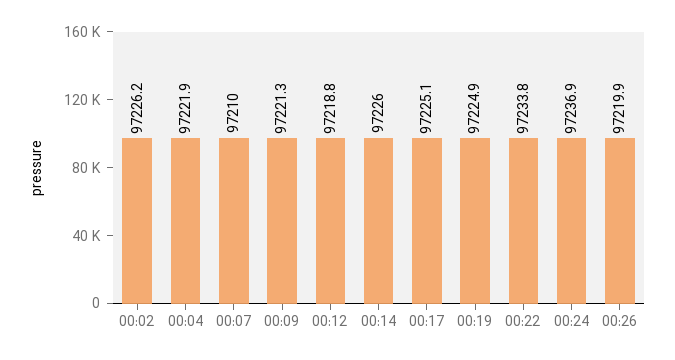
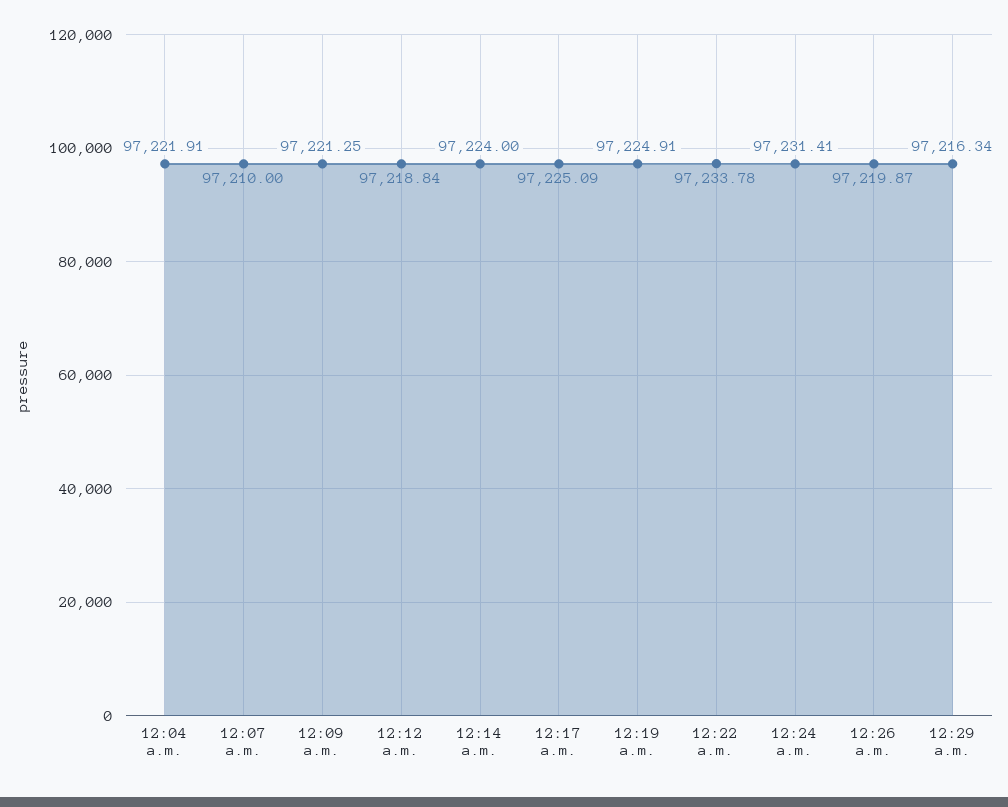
00:02: 97226.2 -> none
00:14: 97226 -> 97224
00:24: 97236.9 -> 97231.41
12:29 a.m.: none -> 97216.34

